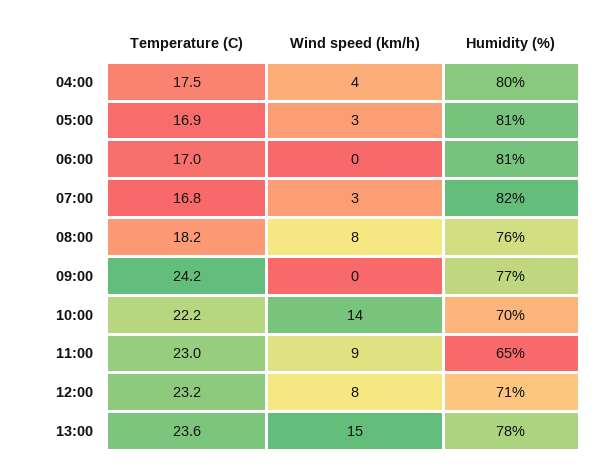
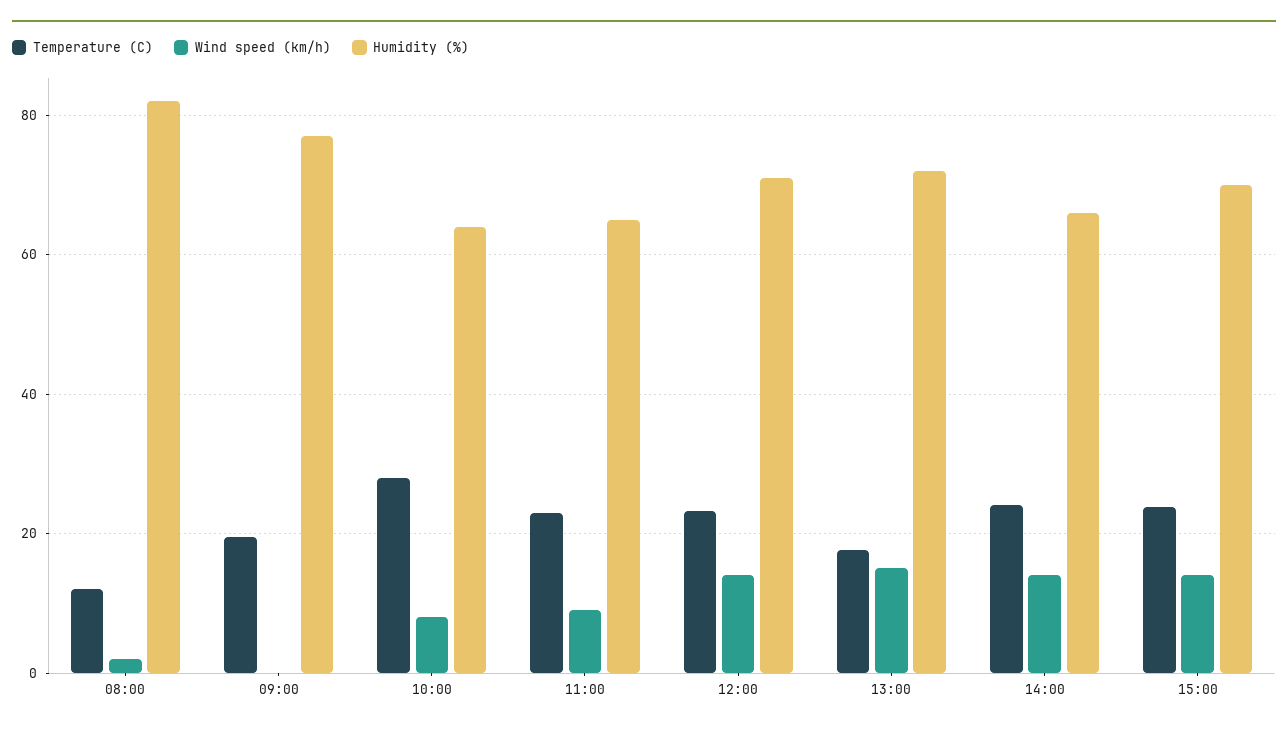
Temperature (C), 04:00: 17.5 -> none
Wind speed (km/h), 04:00: 4 -> none
Humidity (%), 04:00: 80 -> none
Temperature (C), 05:00: 16.9 -> none
Wind speed (km/h), 05:00: 3 -> none
Humidity (%), 05:00: 81 -> none
Temperature (C), 06:00: 17 -> none
Wind speed (km/h), 06:00: 0 -> none
Humidity (%), 06:00: 81 -> none
Temperature (C), 07:00: 16.8 -> none
Wind speed (km/h), 07:00: 3 -> none
Humidity (%), 07:00: 82 -> none
Temperature (C), 08:00: 18.2 -> 12
Wind speed (km/h), 08:00: 8 -> 2
Humidity (%), 08:00: 76 -> 82
Temperature (C), 09:00: 24.2 -> 20
Temperature (C), 10:00: 22.2 -> 28
Wind speed (km/h), 10:00: 14 -> 8
Humidity (%), 10:00: 70 -> 64
Wind speed (km/h), 12:00: 8 -> 14
Temperature (C), 13:00: 23.6 -> 18
Humidity (%), 13:00: 78 -> 72
Temperature (C), 14:00: none -> 24
Wind speed (km/h), 14:00: none -> 14
Humidity (%), 14:00: none -> 66
Temperature (C), 15:00: none -> 24
Wind speed (km/h), 15:00: none -> 14
Humidity (%), 15:00: none -> 70

